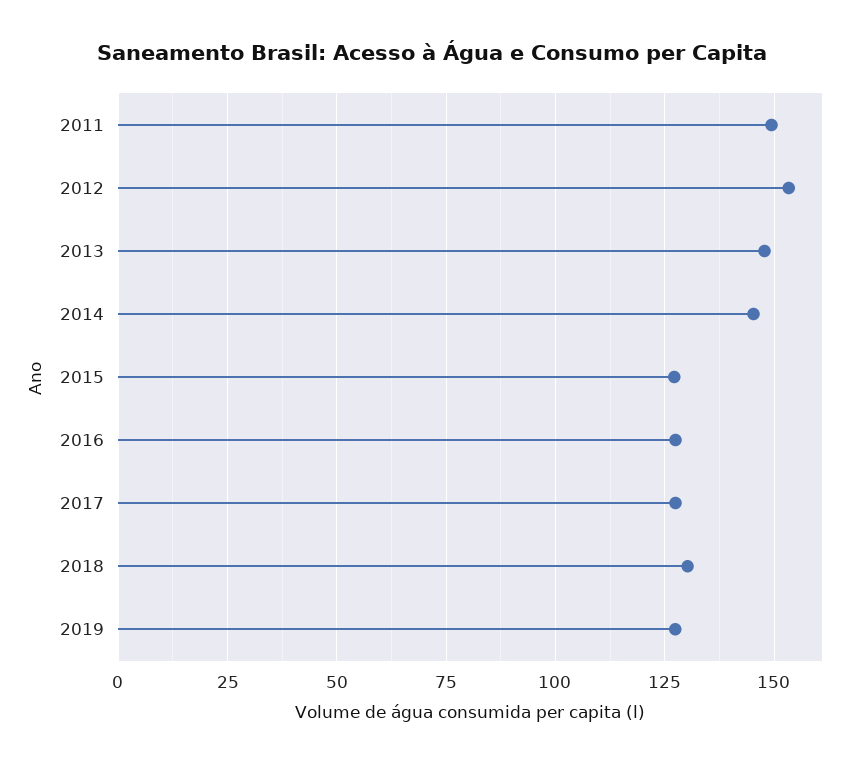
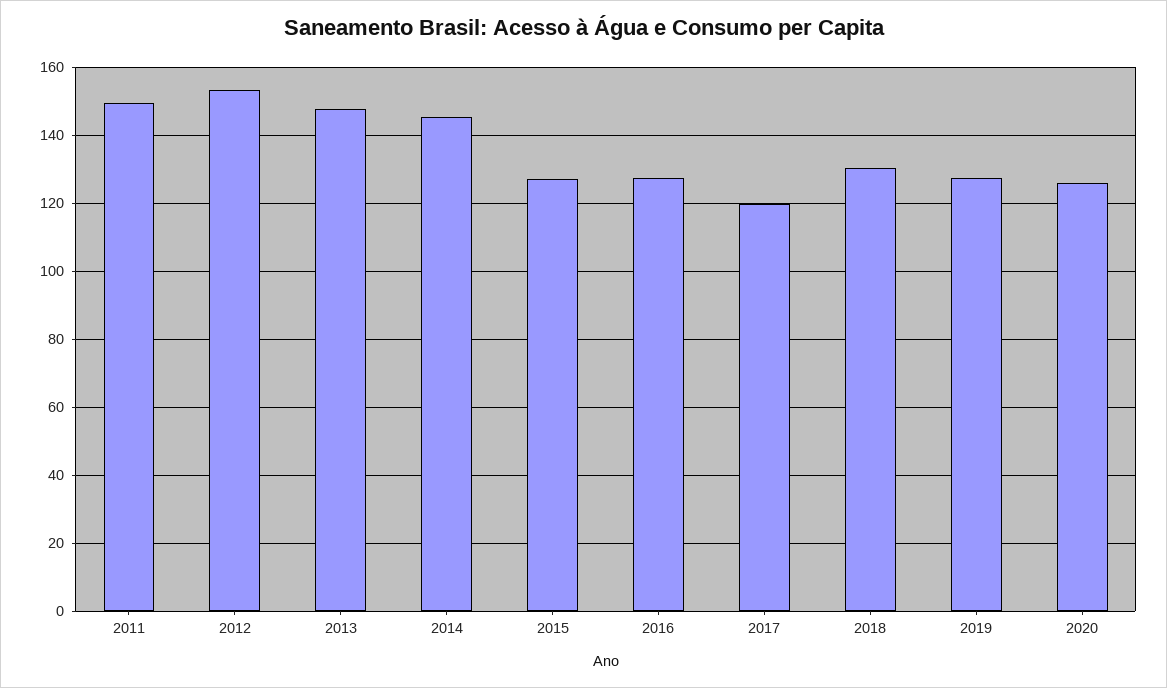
2017: 127.5 -> 120
2020: none -> 126

